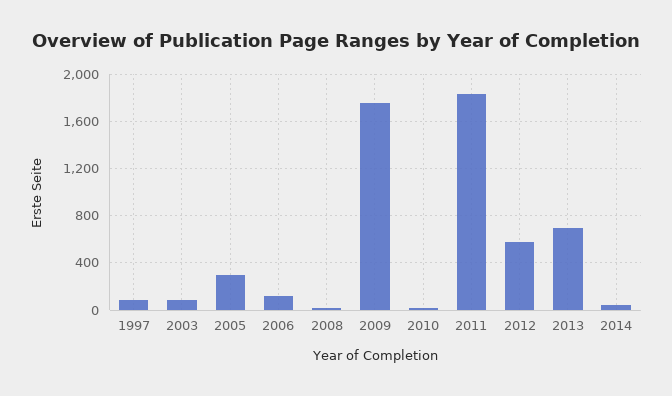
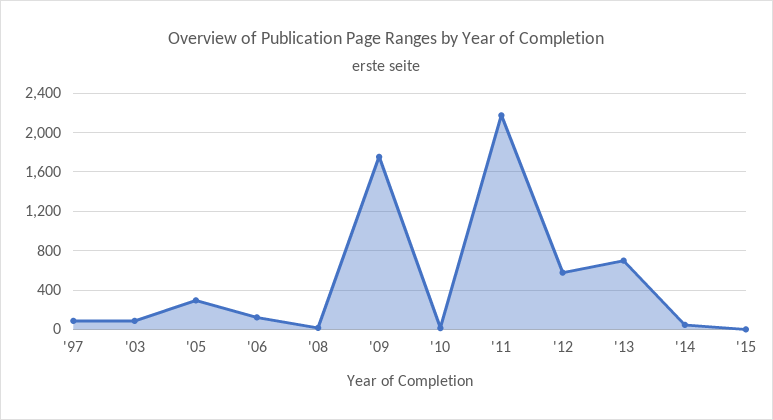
2011: 1800 -> 2200
'15: none -> 0

